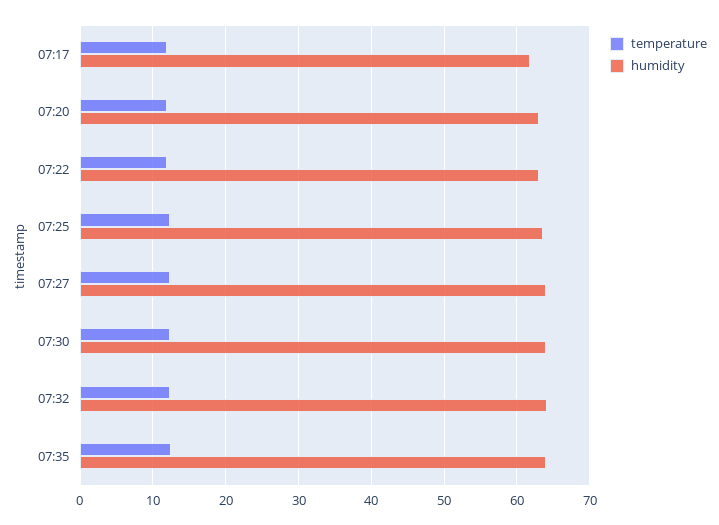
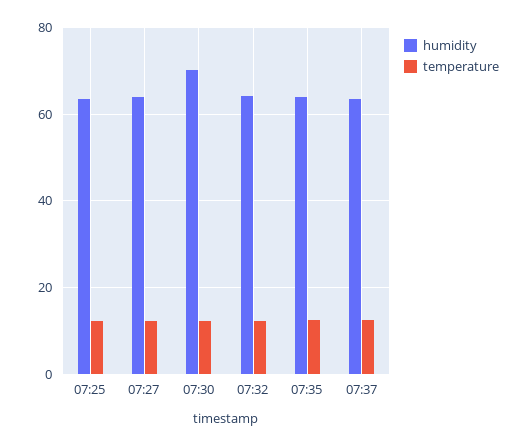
temperature, 07:17: 12 -> none
humidity, 07:17: 62 -> none
temperature, 07:20: 12 -> none
humidity, 07:20: 63 -> none
temperature, 07:22: 12 -> none
humidity, 07:22: 63 -> none
humidity, 07:30: 64 -> 70
humidity, 07:37: none -> 64
temperature, 07:37: none -> 12

